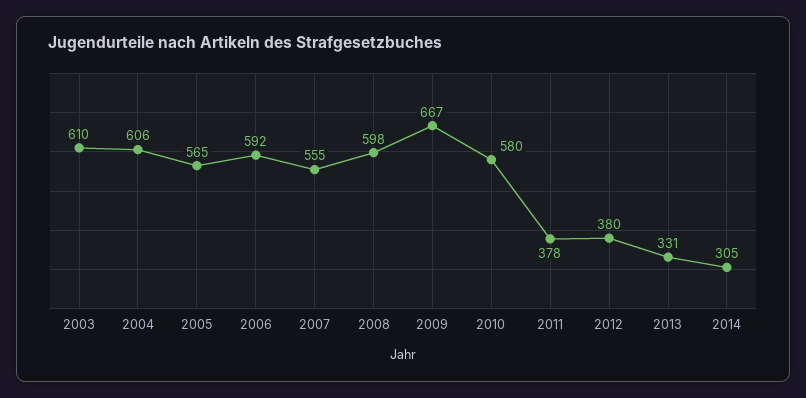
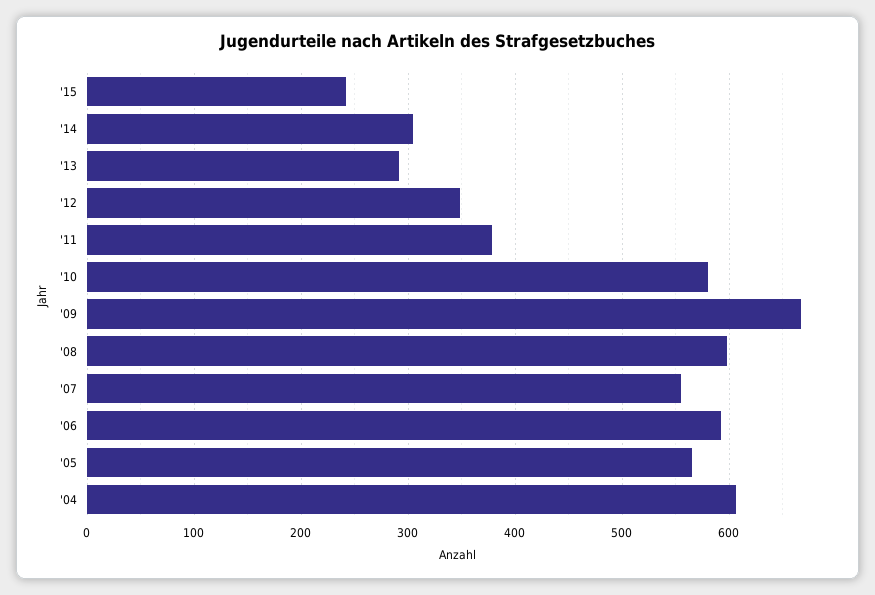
2003: 610 -> none
2012: 380 -> 350
2013: 331 -> 290
'15: none -> 240

